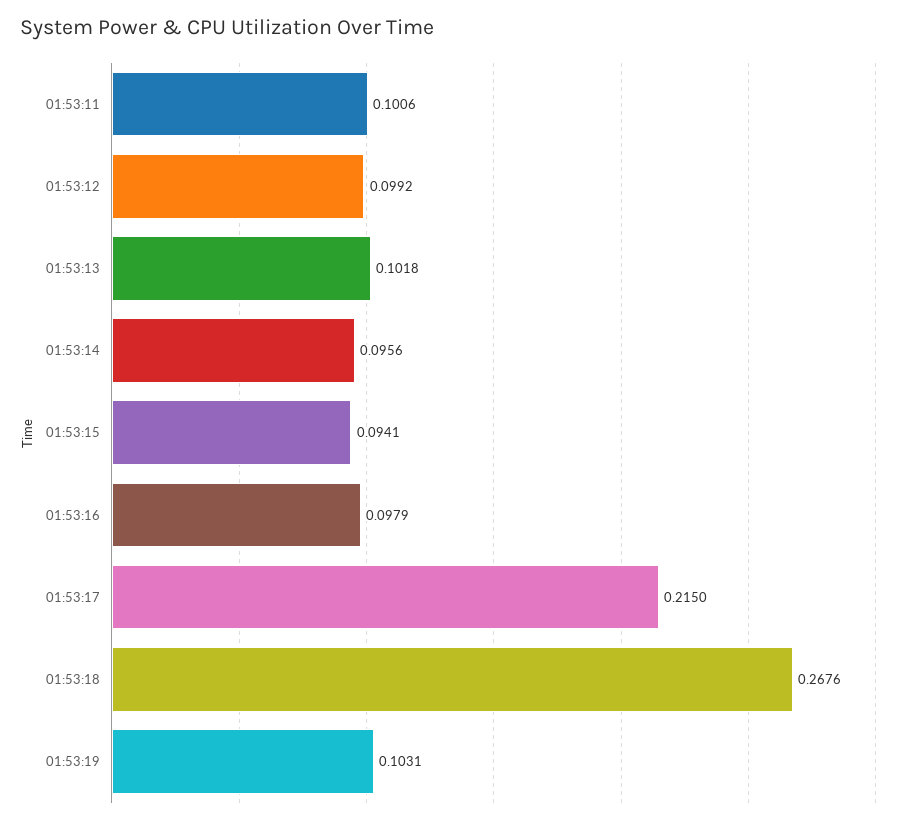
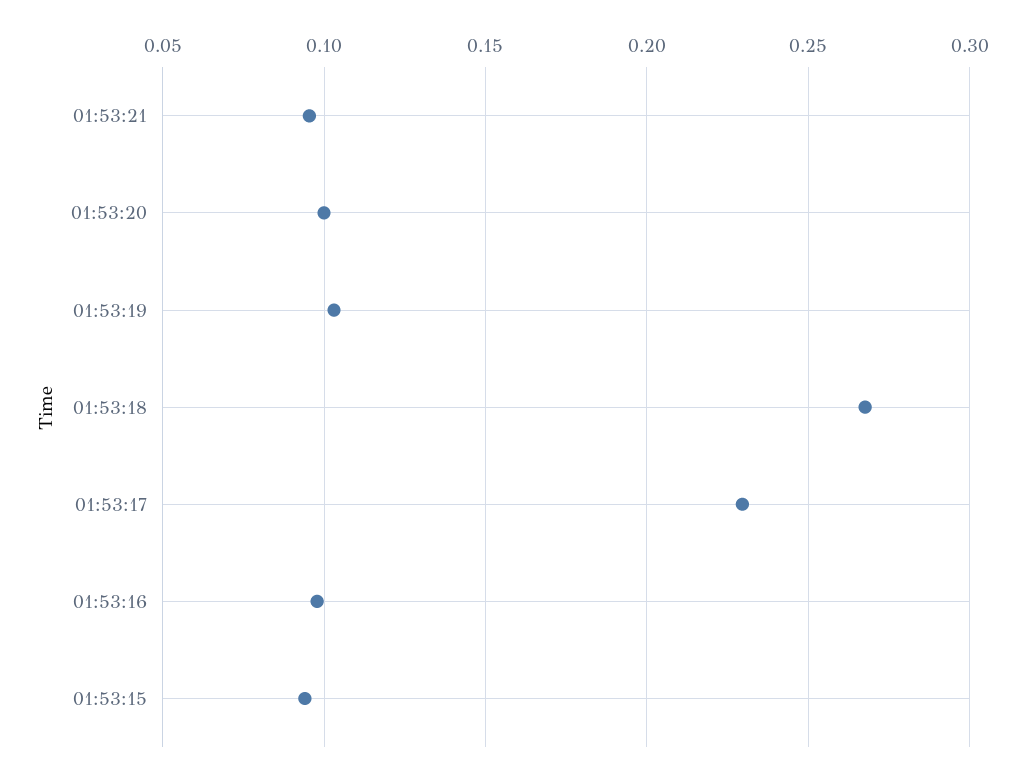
01:53:11: 0.1006 -> none
01:53:12: 0.0992 -> none
01:53:13: 0.1018 -> none
01:53:14: 0.0956 -> none
01:53:17: 0.215 -> 0.23
01:53:21: none -> 0.095
01:53:20: none -> 0.1

